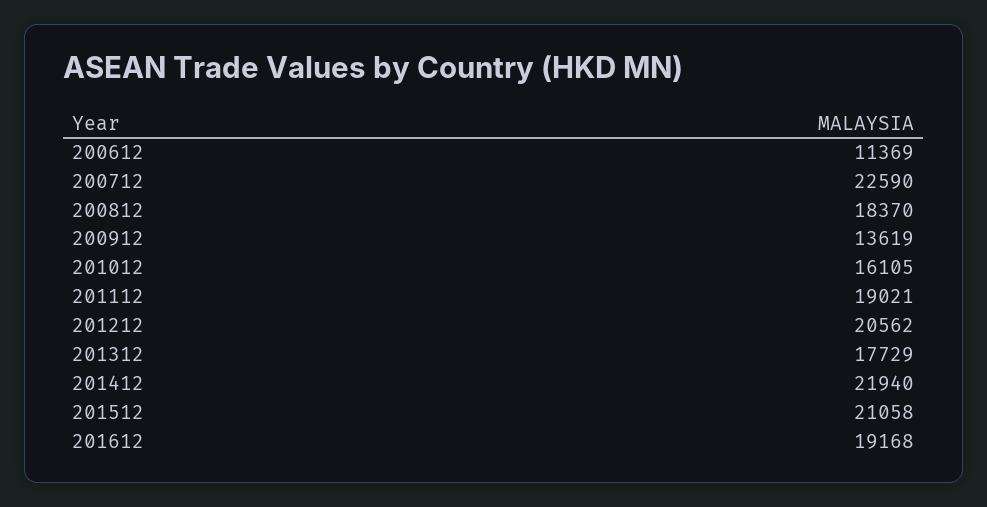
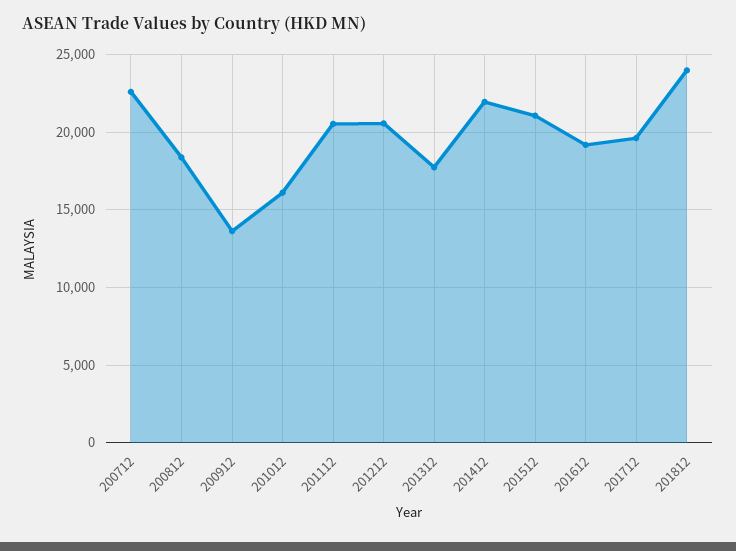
200612: 11369 -> none
201112: 19021 -> 20500
201712: none -> 19500
201812: none -> 24000

